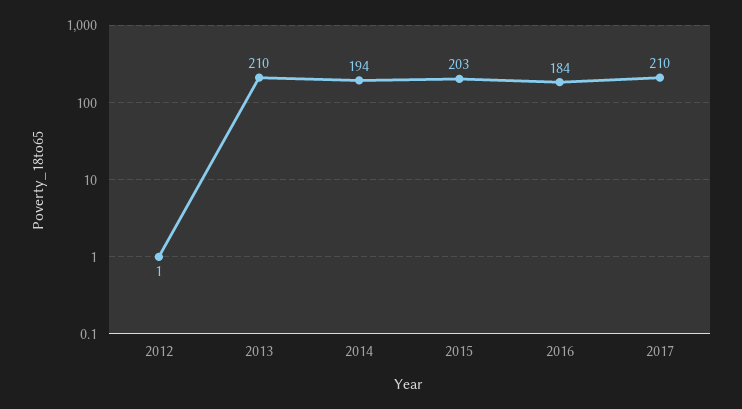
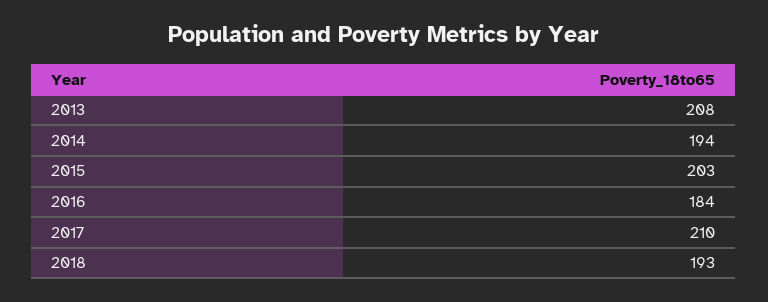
2012: 1 -> none
2013: 210 -> 208
2018: none -> 193

